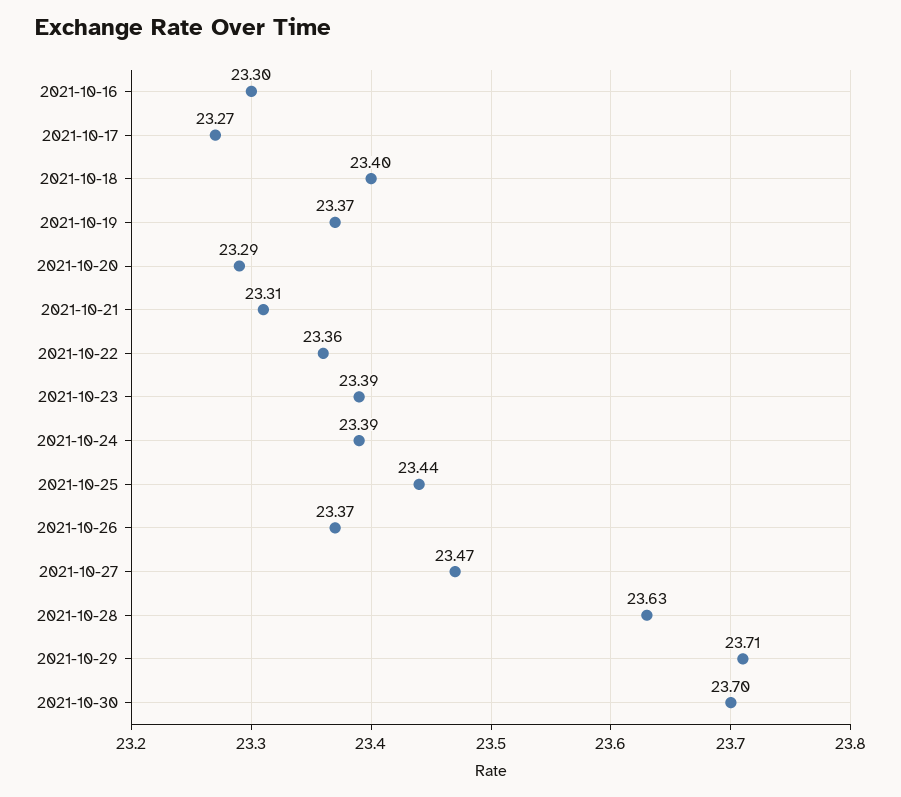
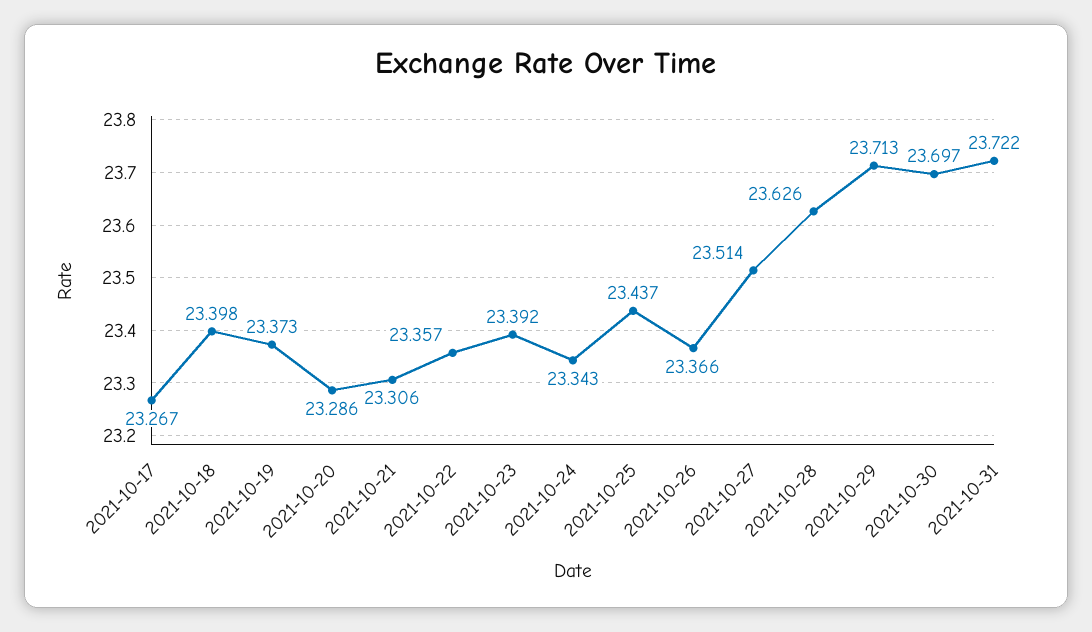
2021-10-16: 23.3 -> none
2021-10-24: 23.39 -> 23.343
2021-10-27: 23.47 -> 23.514
2021-10-31: none -> 23.722

